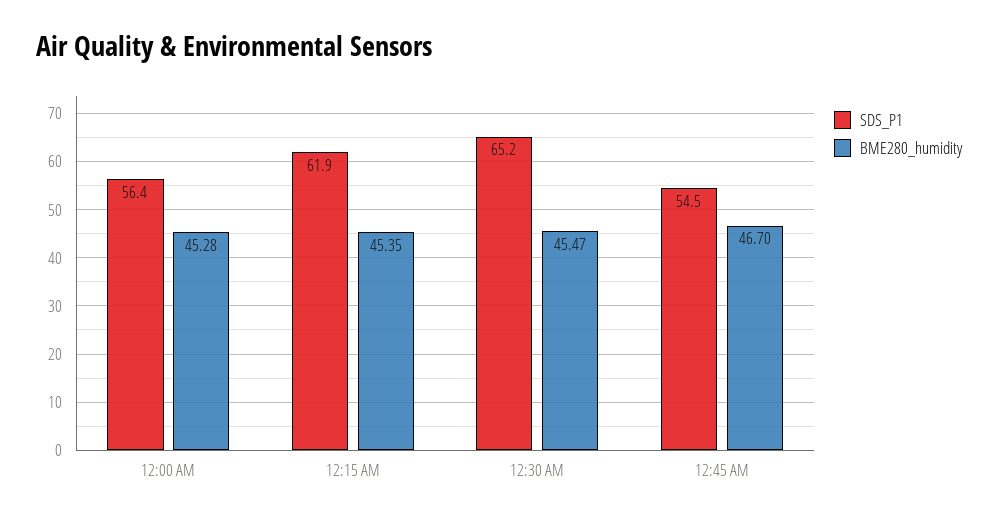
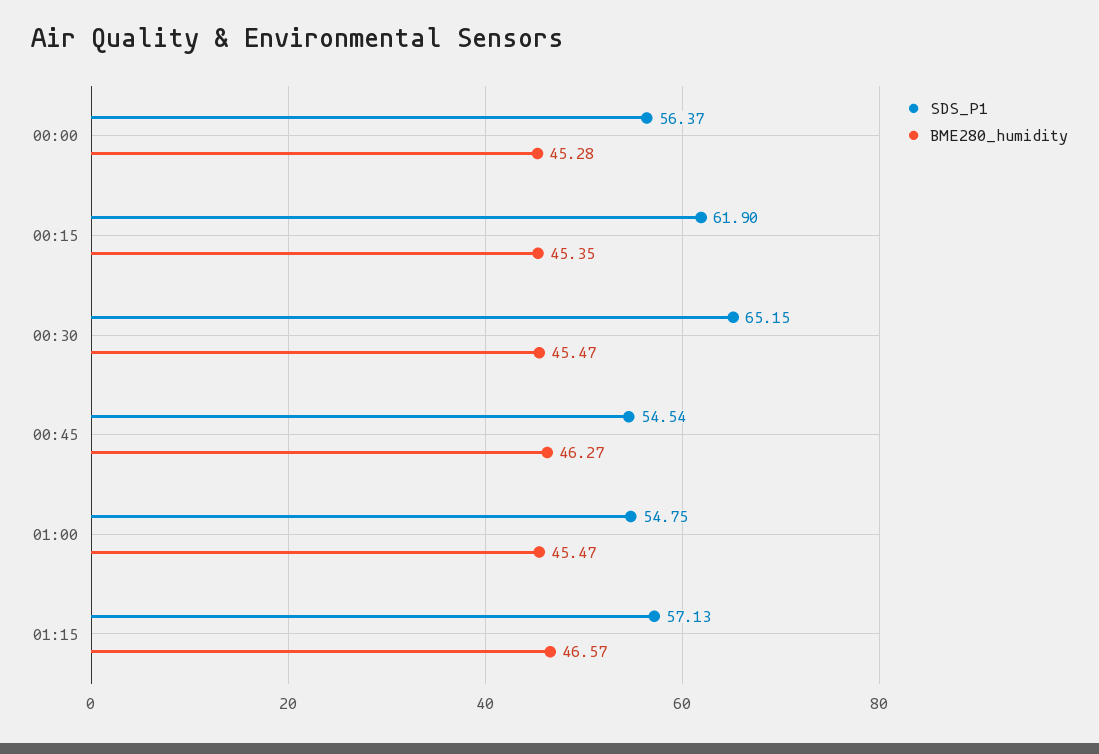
BME280_humidity, 12:45 AM: 46.7 -> 46.27
SDS_P1, 01:00: none -> 54.75
BME280_humidity, 01:00: none -> 45.47
SDS_P1, 01:15: none -> 57.13
BME280_humidity, 01:15: none -> 46.57

